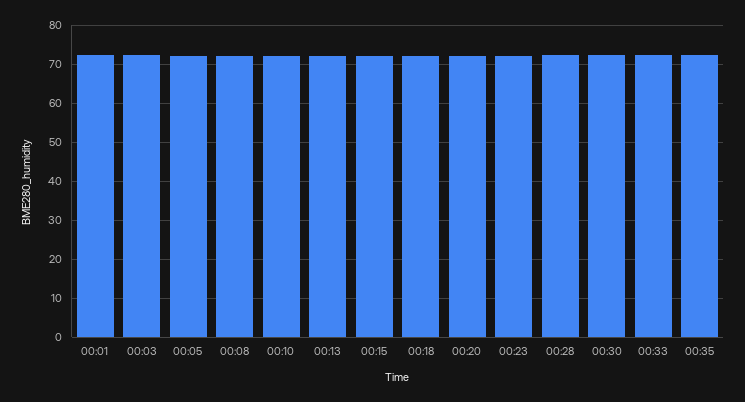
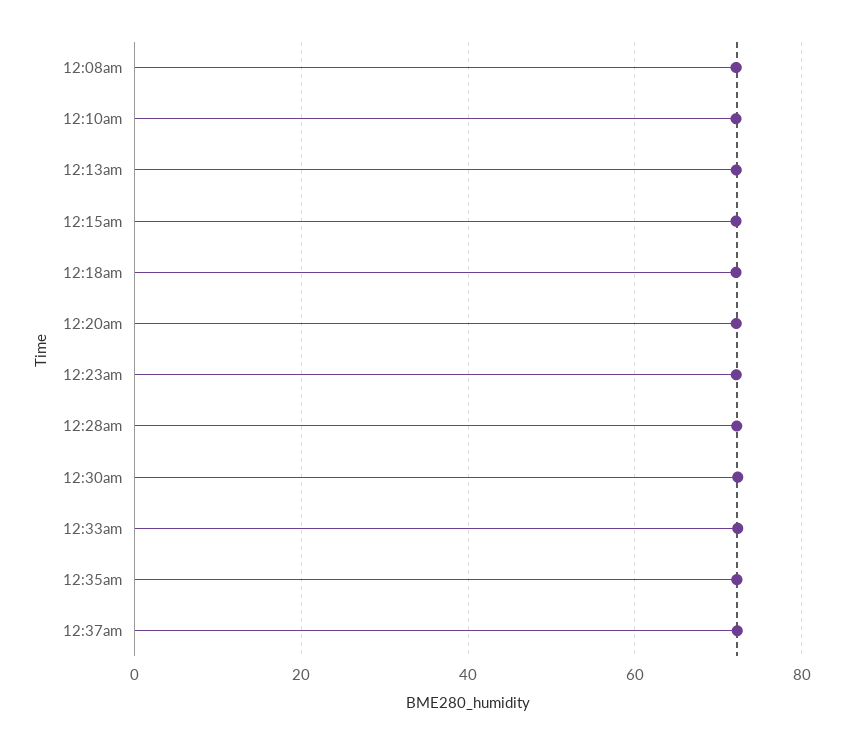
00:01: 72 -> none
00:03: 72 -> none
00:05: 72 -> none
12:37am: none -> 72

